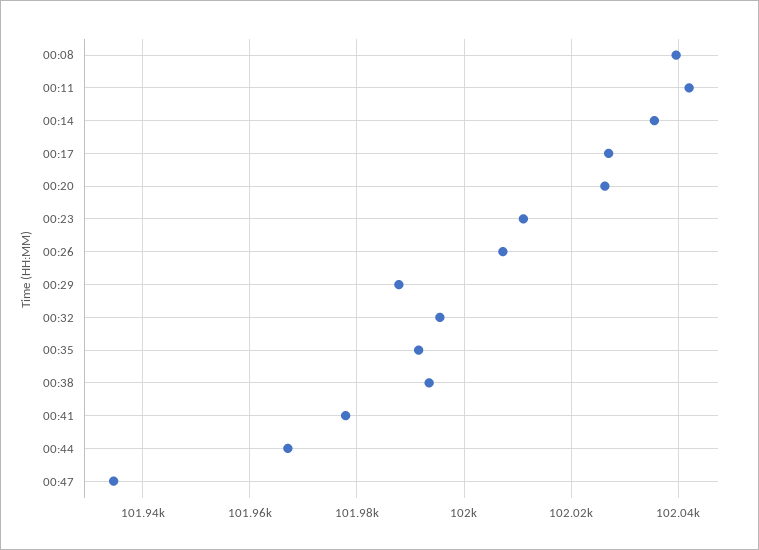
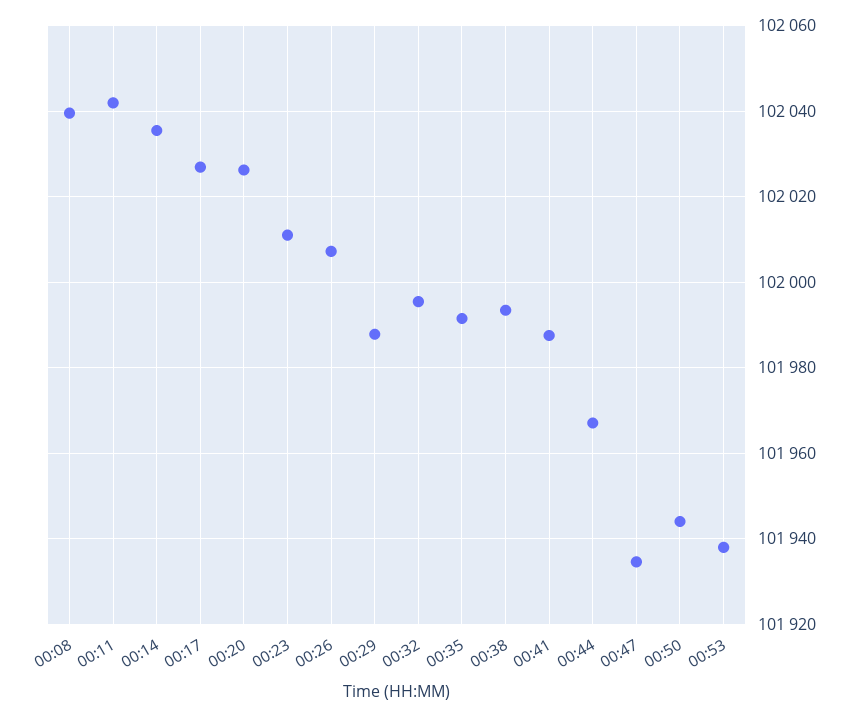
00:41: 101978 -> 101988
00:50: none -> 101944
00:53: none -> 101938

